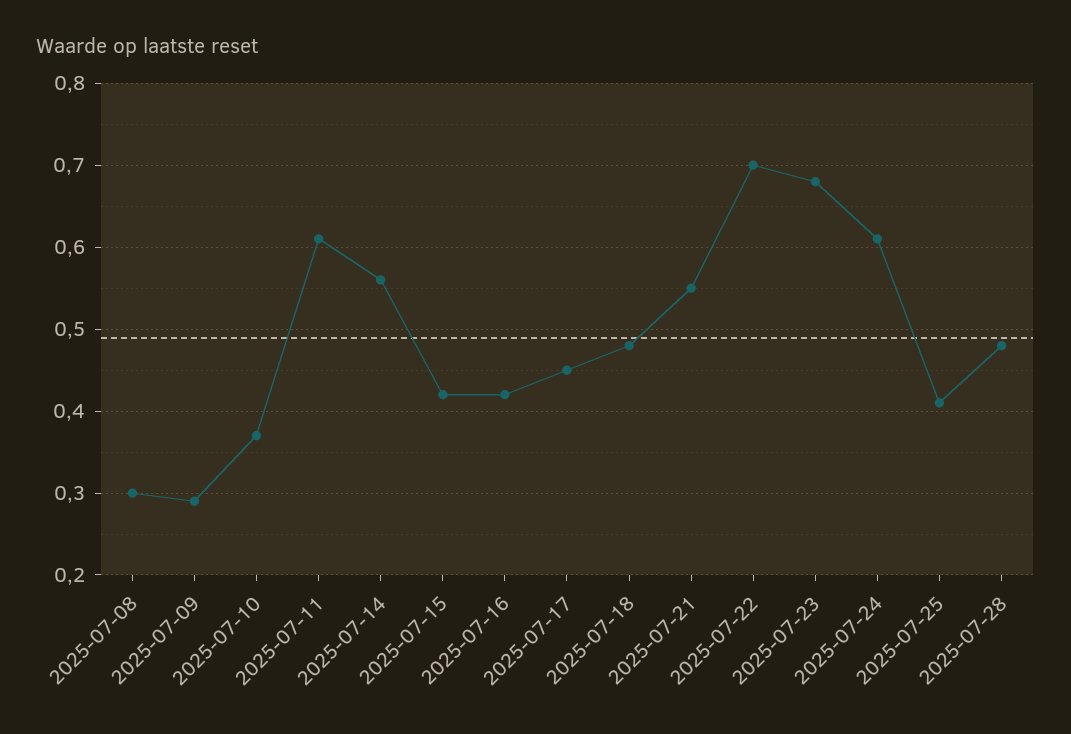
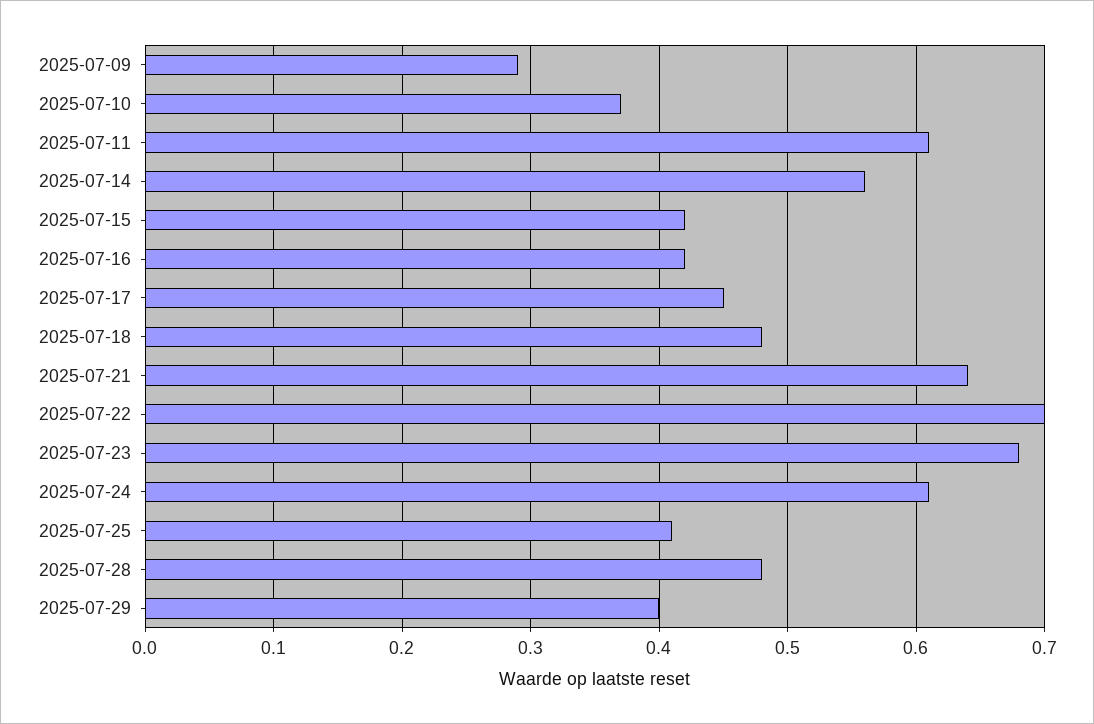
2025-07-08: 0.3 -> none
2025-07-21: 0.55 -> 0.64
2025-07-29: none -> 0.4

